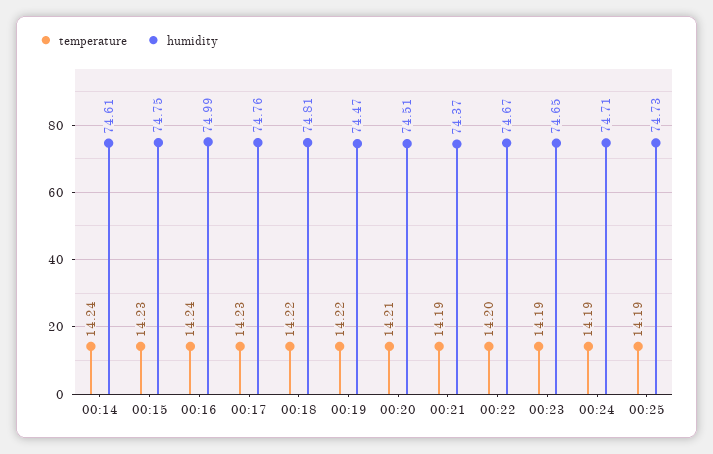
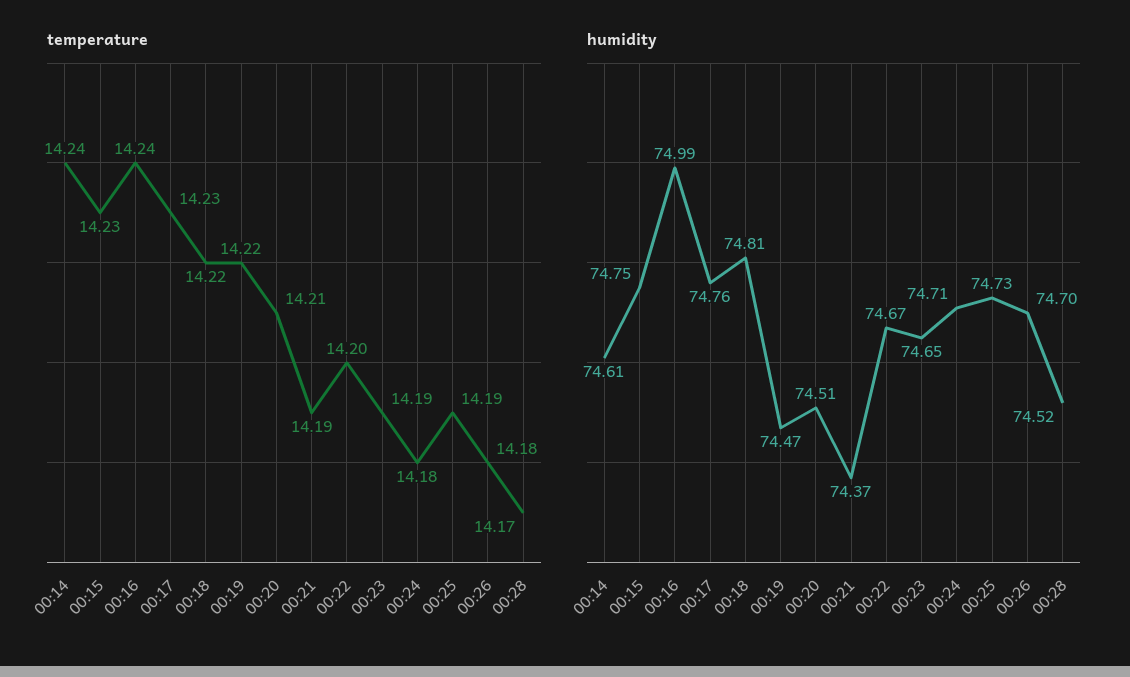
temperature, 00:24: 14.19 -> 14.18
temperature, 00:26: none -> 14.18
temperature, 00:28: none -> 14.17
humidity, 00:26: none -> 74.7
humidity, 00:28: none -> 74.52

